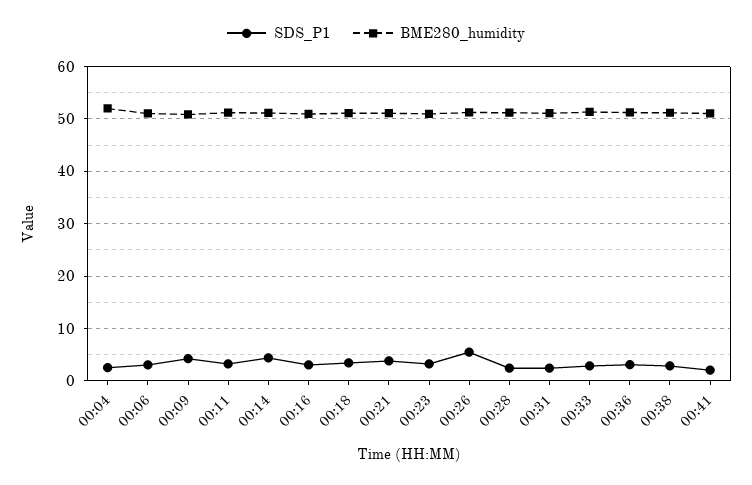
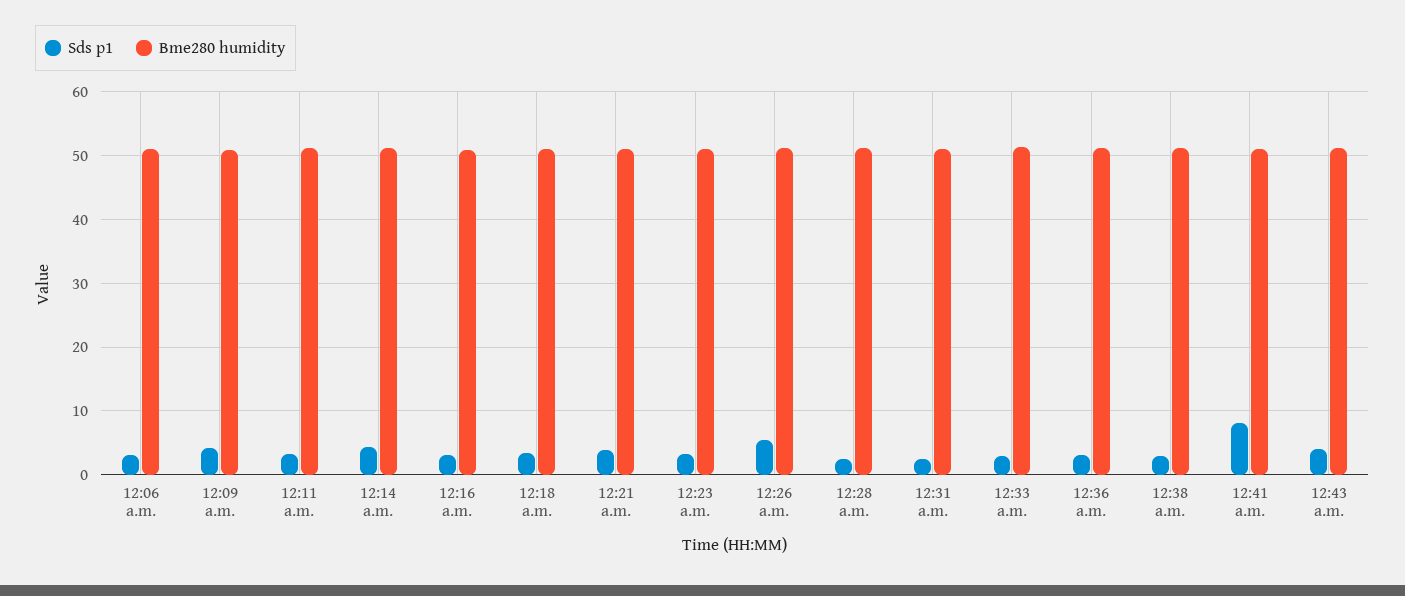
SDS_P1, 00:04: 2 -> none
BME280_humidity, 00:04: 52 -> none
SDS_P1, 00:41: 2 -> 8
SDS_P1, 12:43 a.m.: none -> 4
BME280_humidity, 12:43 a.m.: none -> 51

